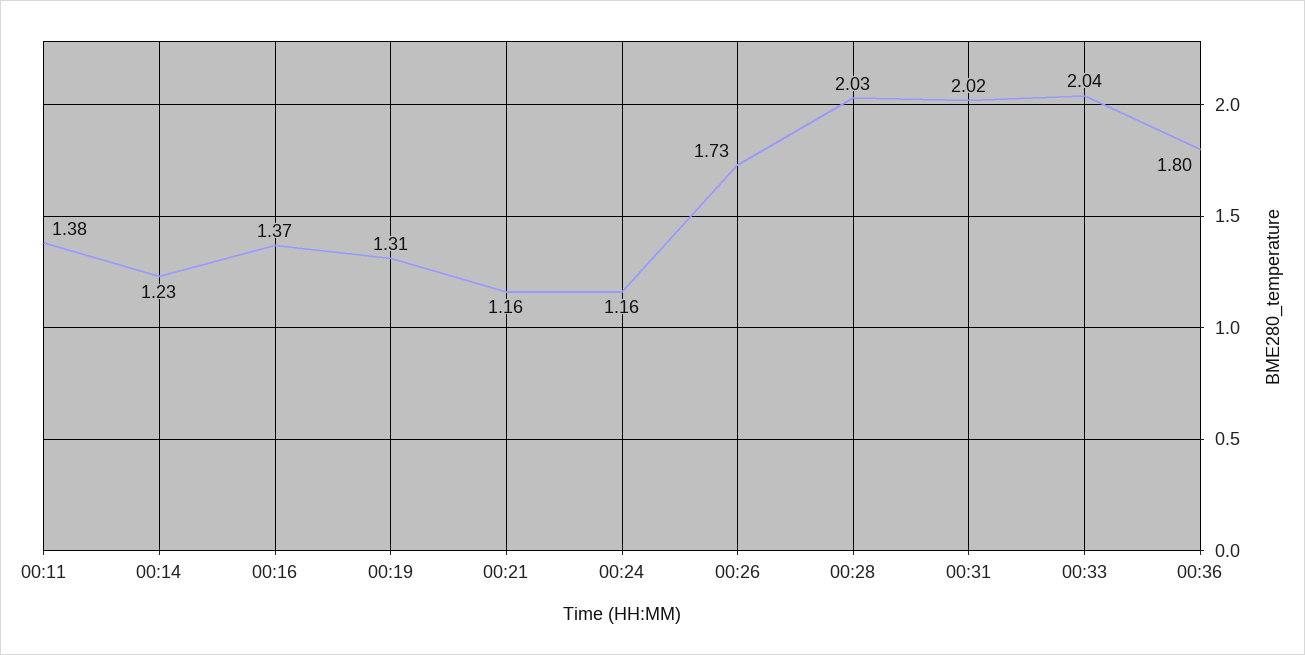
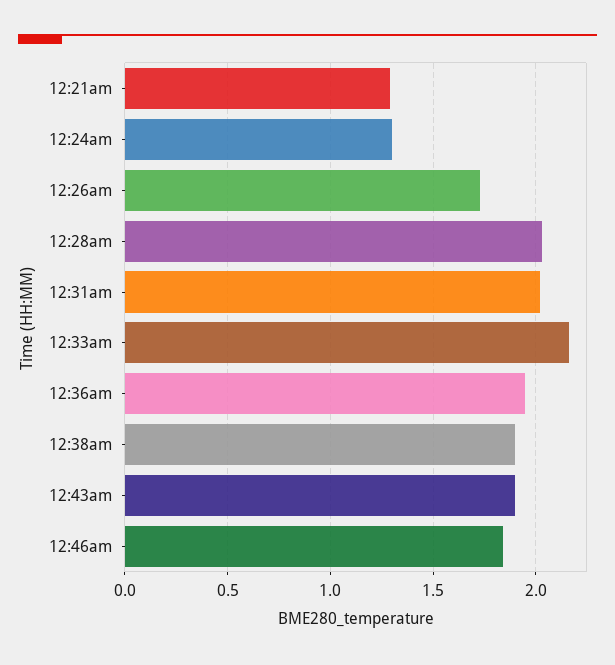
00:11: 1.38 -> none
00:14: 1.23 -> none
00:16: 1.37 -> none
00:19: 1.31 -> none
00:21: 1.16 -> 1.3
00:24: 1.16 -> 1.3
00:33: 2.04 -> 2.15
00:36: 1.8 -> 1.95
12:38am: none -> 1.9
12:43am: none -> 1.9
12:46am: none -> 1.85

